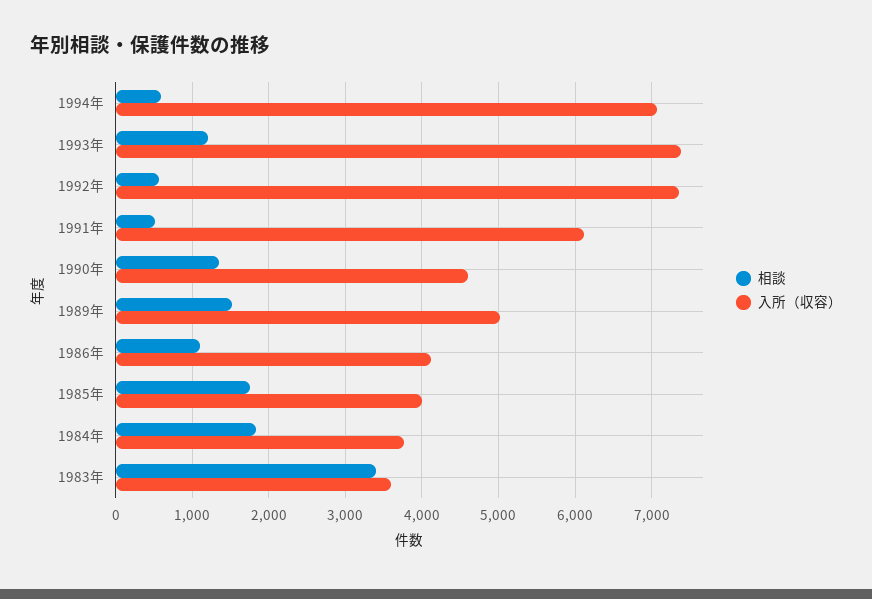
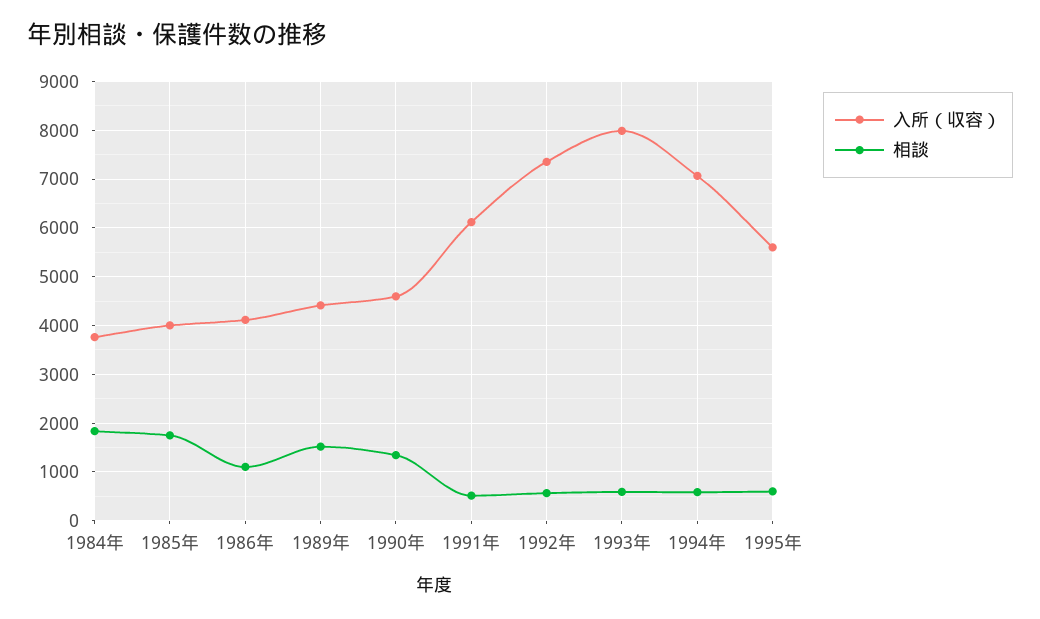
相談, 1993年: 1200 -> 600
入所（収容）, 1993年: 7400 -> 8000
入所（収容）, 1989年: 5000 -> 4400
相談, 1983年: 3400 -> none
入所（収容）, 1983年: 3600 -> none
入所（収容）, 1995年: none -> 5600
相談, 1995年: none -> 600

